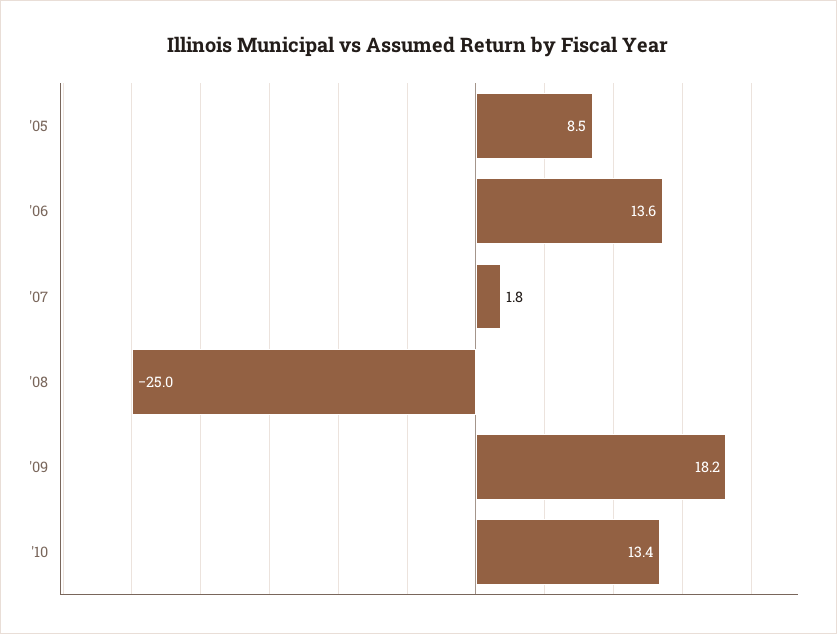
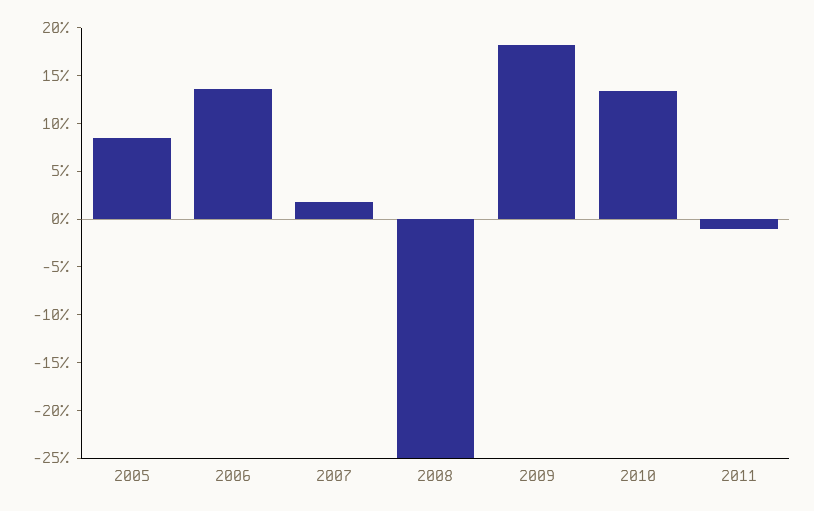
2011: none -> -1

